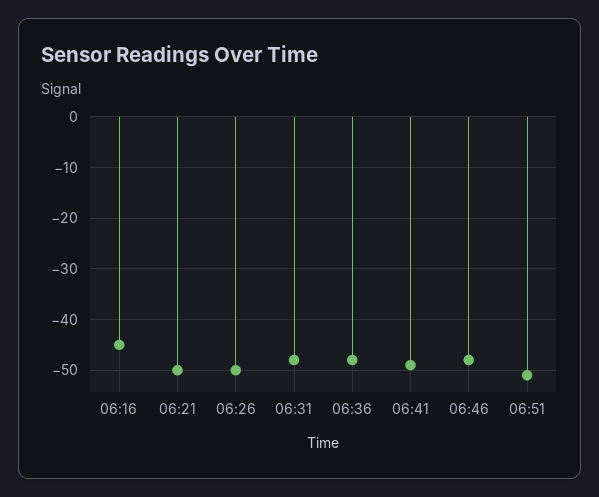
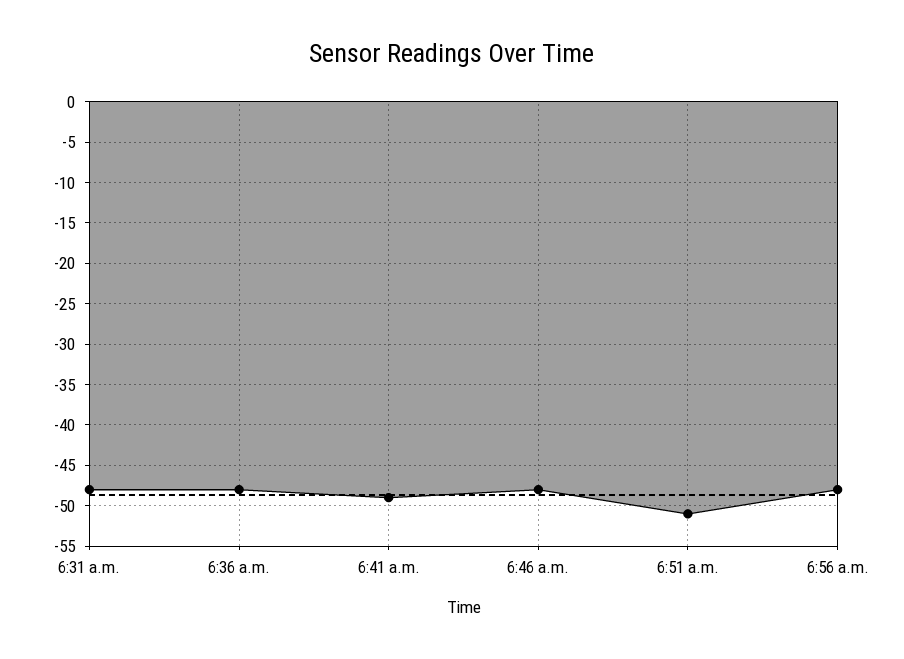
06:16: -45 -> none
06:21: -50 -> none
06:26: -50 -> none
6:56 a.m.: none -> -48

